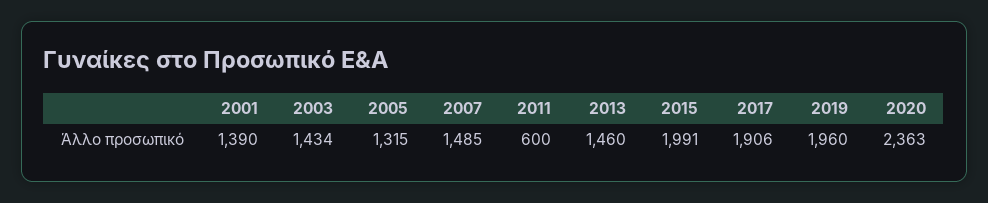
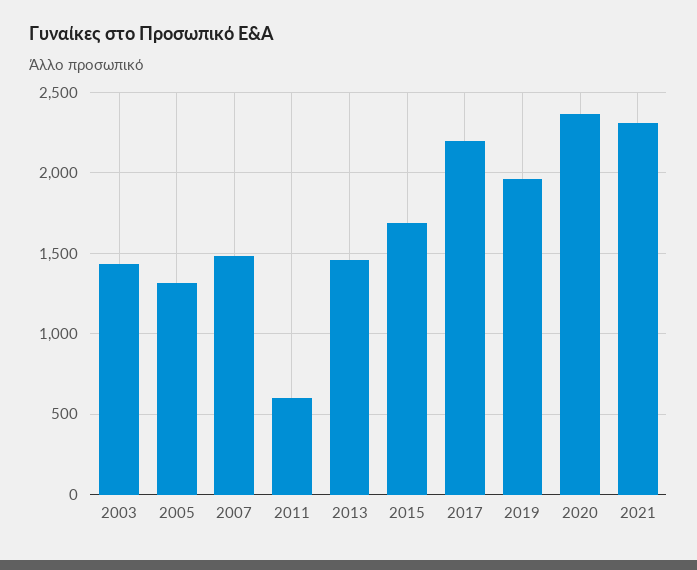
2001: 1390 -> none
2015: 1991 -> 1700
2017: 1906 -> 2200
2021: none -> 2300

